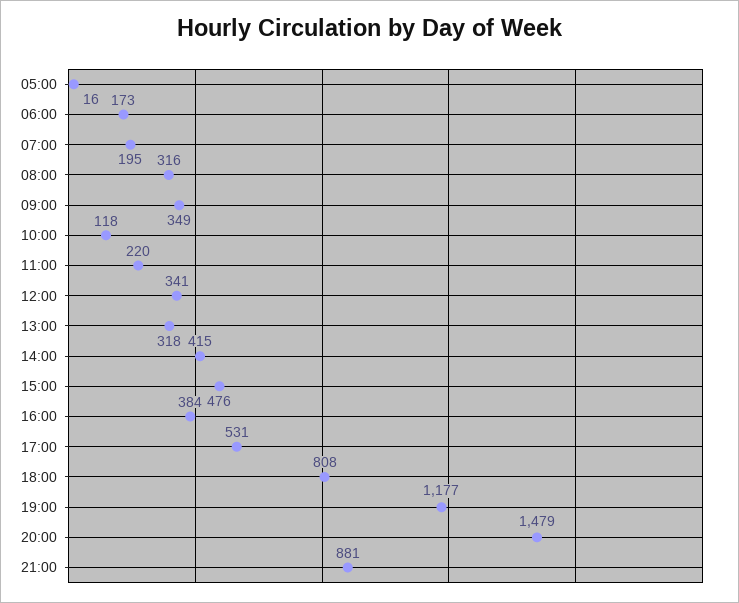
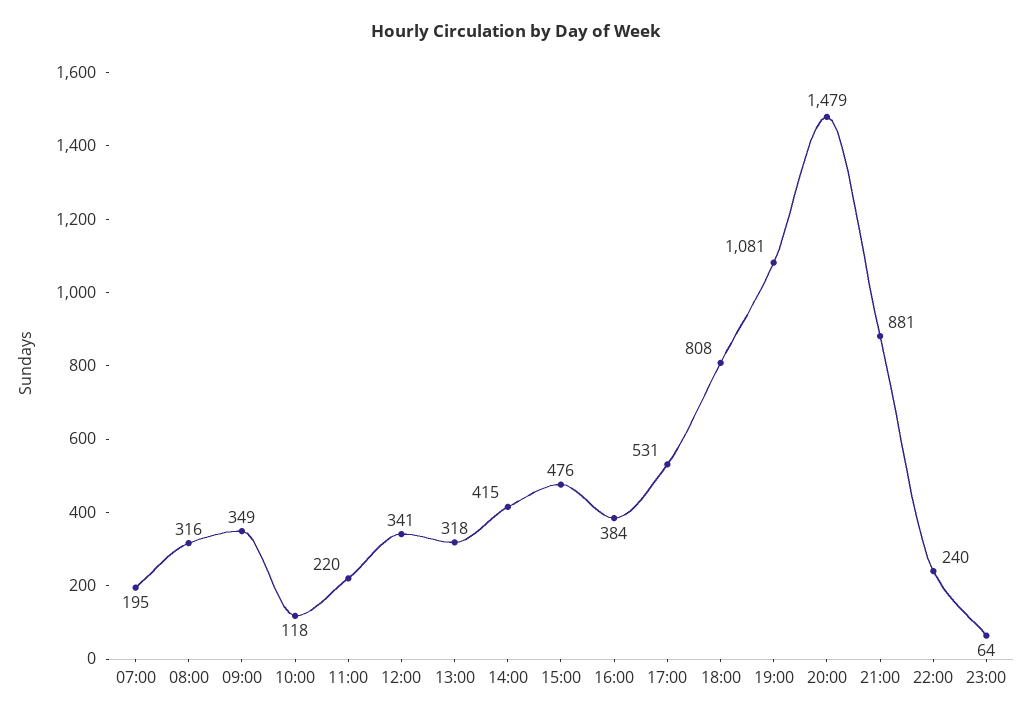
05:00: 16 -> none
06:00: 173 -> none
19:00: 1177 -> 1081
22:00: none -> 240
23:00: none -> 64

